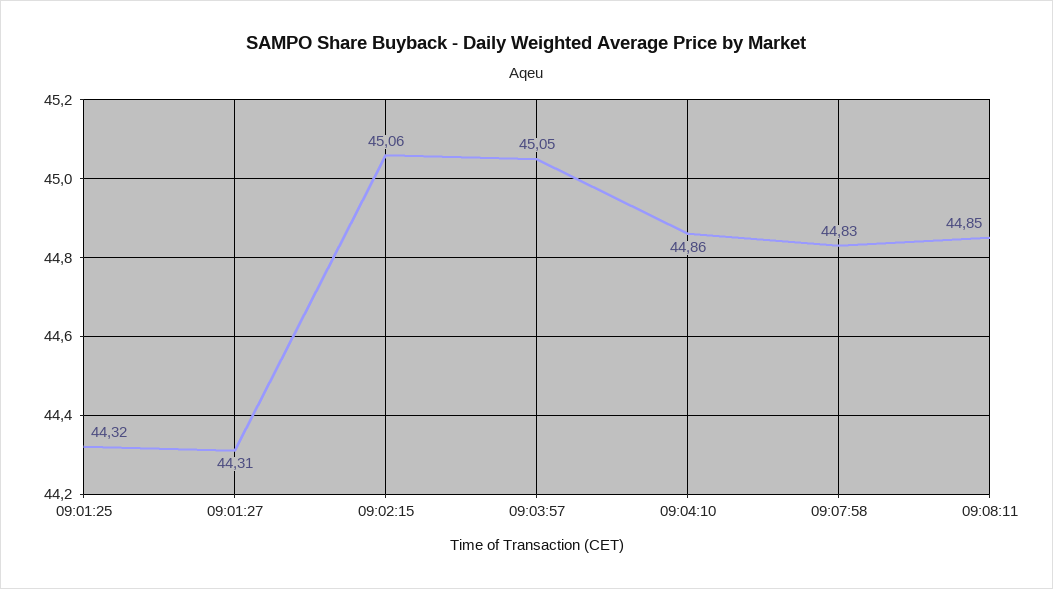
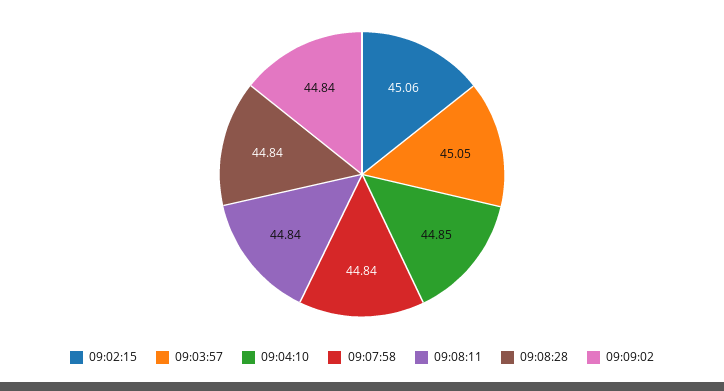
09:01:25: 44.32 -> none
09:01:27: 44.31 -> none
09:04:10: 44.86 -> 44.85
09:07:58: 44.83 -> 44.84
09:08:11: 44.85 -> 44.84
09:08:28: none -> 44.84
09:09:02: none -> 44.84

